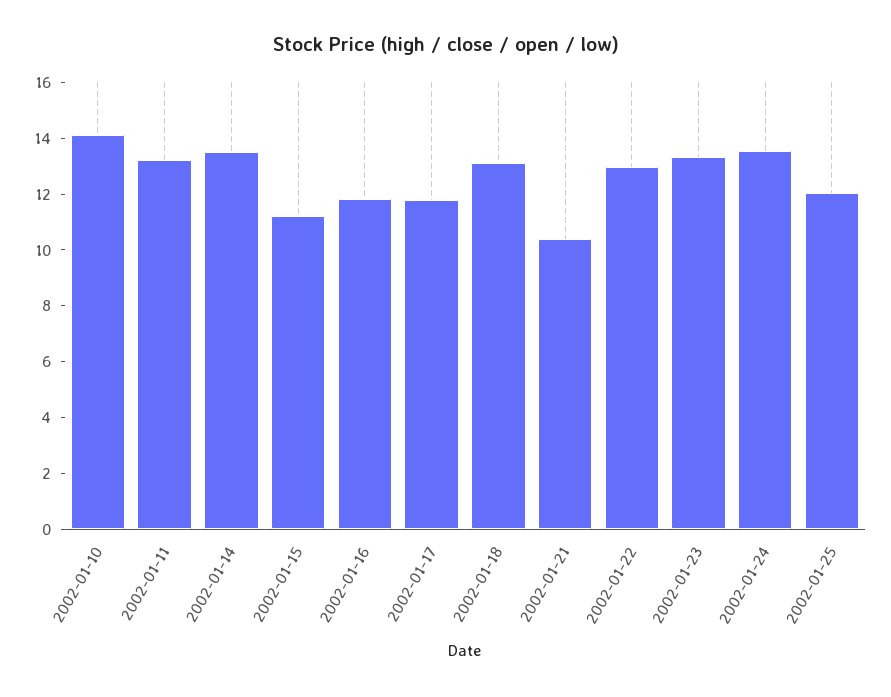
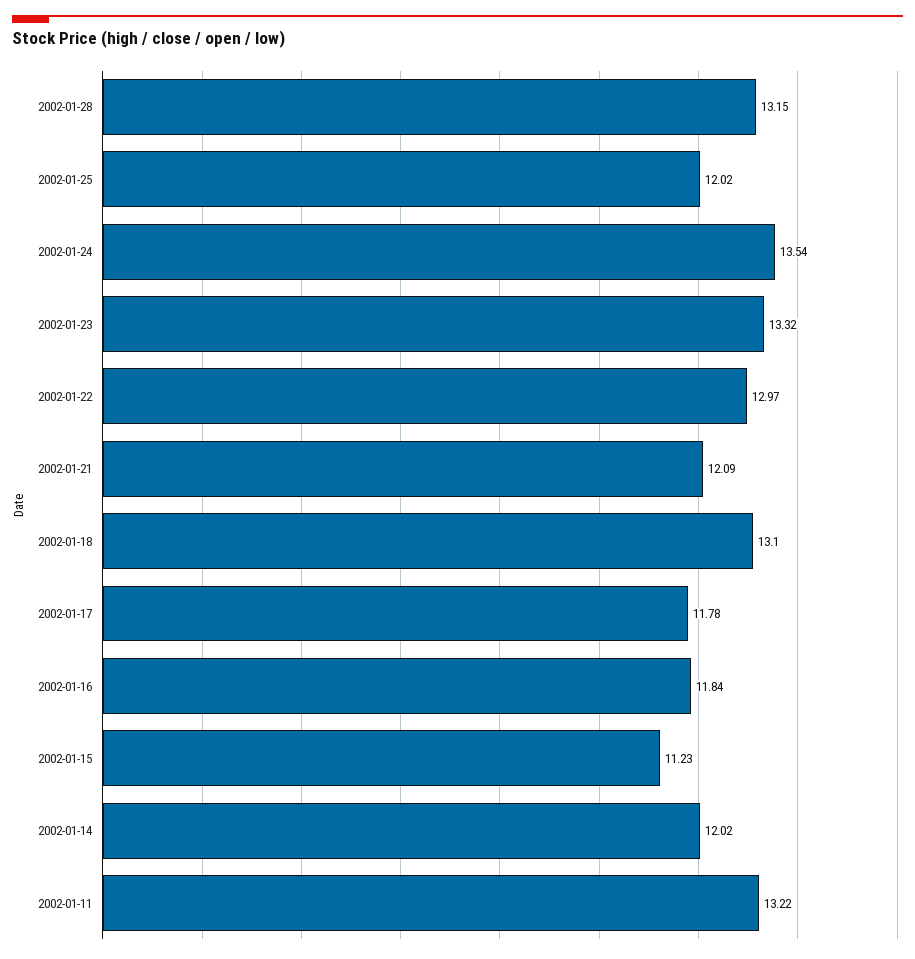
2002-01-10: 14 -> none
2002-01-14: 13.5 -> 12.02
2002-01-21: 10.5 -> 12.09
2002-01-28: none -> 13.15

